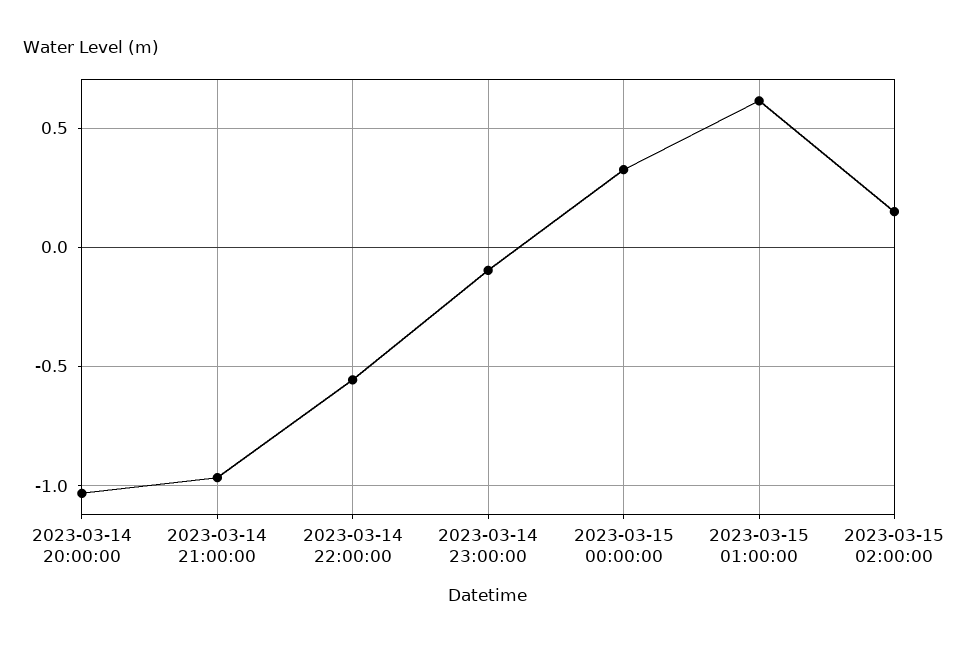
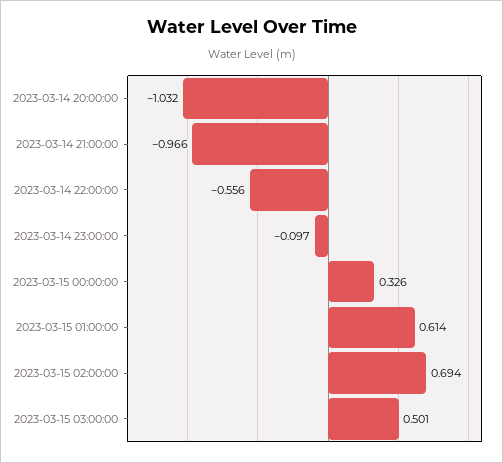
2023-03-15 02:00:00: 0.15 -> 0.694
2023-03-15 03:00:00: none -> 0.501

